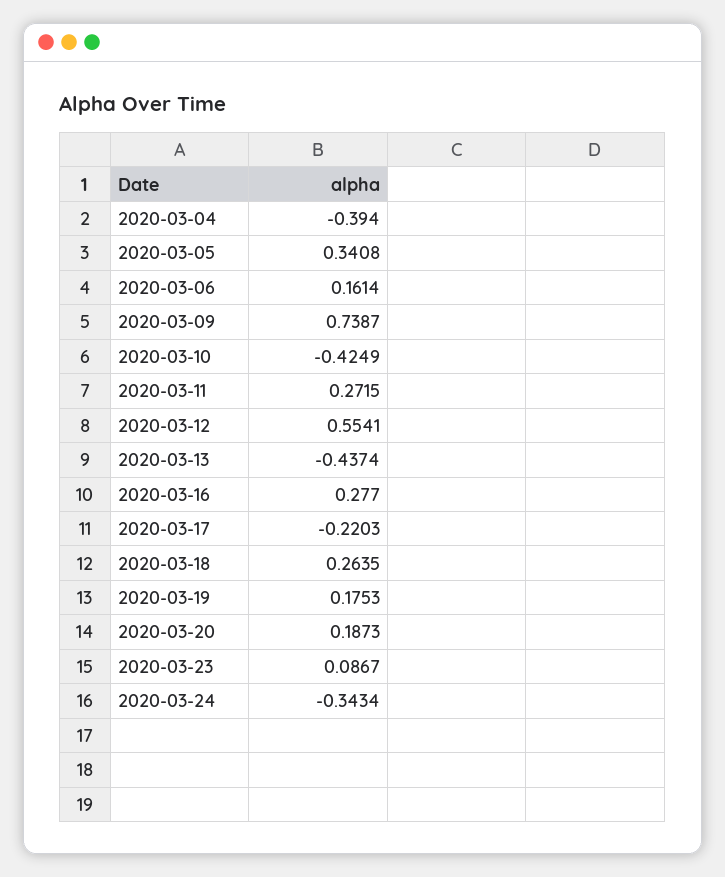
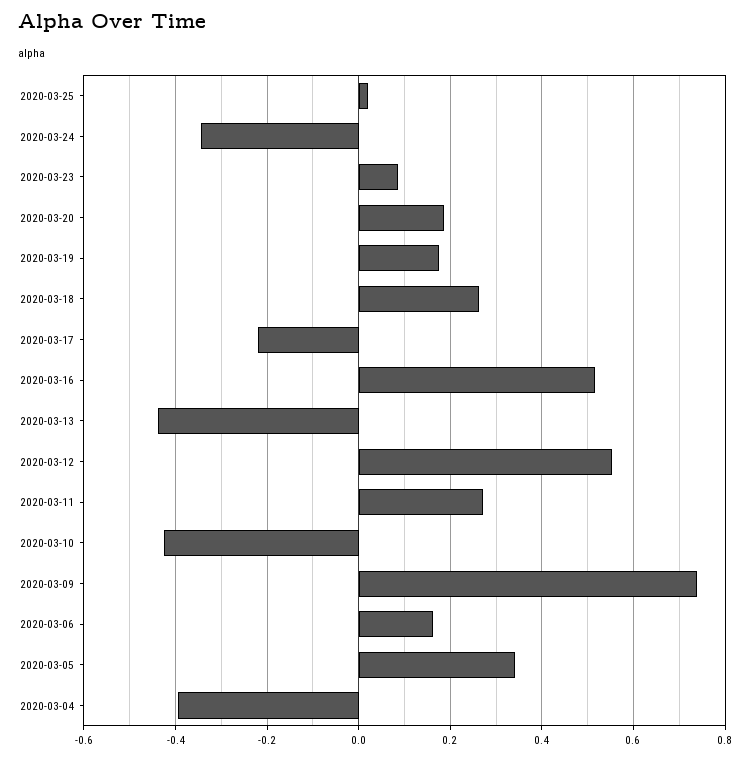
2020-03-16: 0.277 -> 0.52
2020-03-25: none -> 0.02

